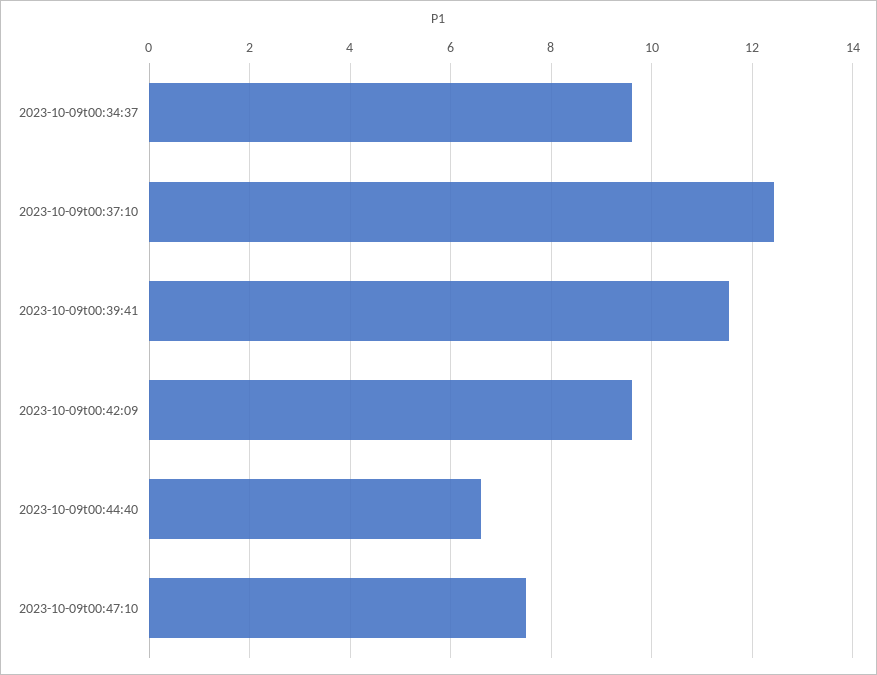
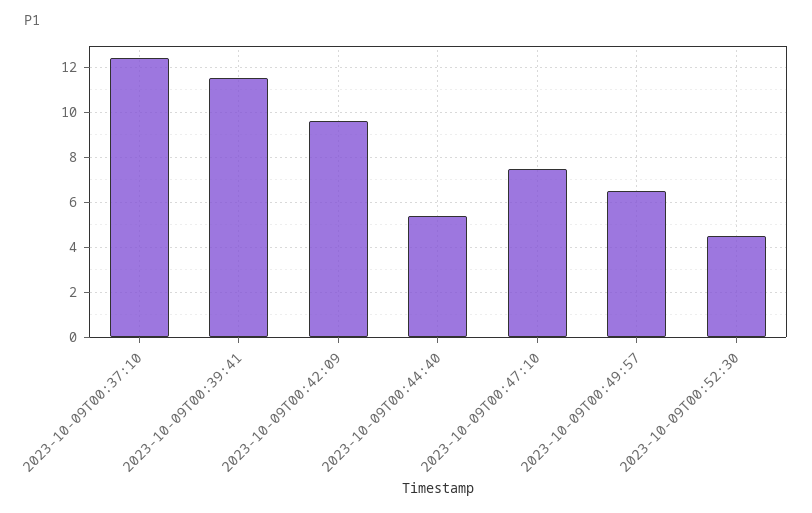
2023-10-09t00:34:37: 9.6 -> none
2023-10-09t00:44:40: 6.6 -> 5.5
2023-10-09T00:49:57: none -> 6.5
2023-10-09T00:52:30: none -> 4.5

